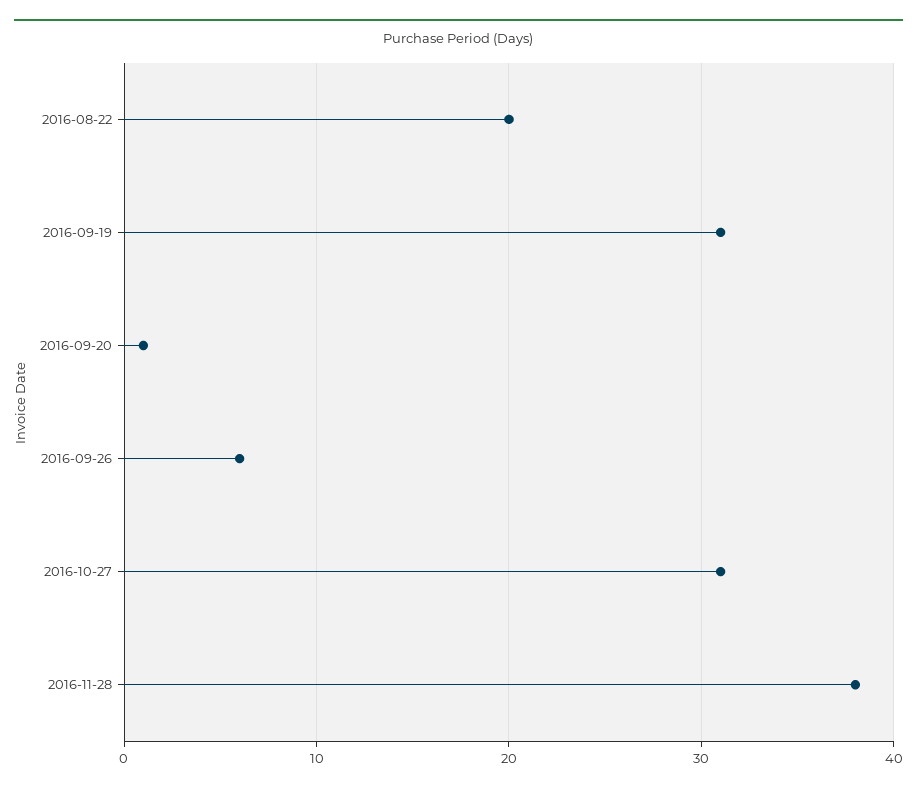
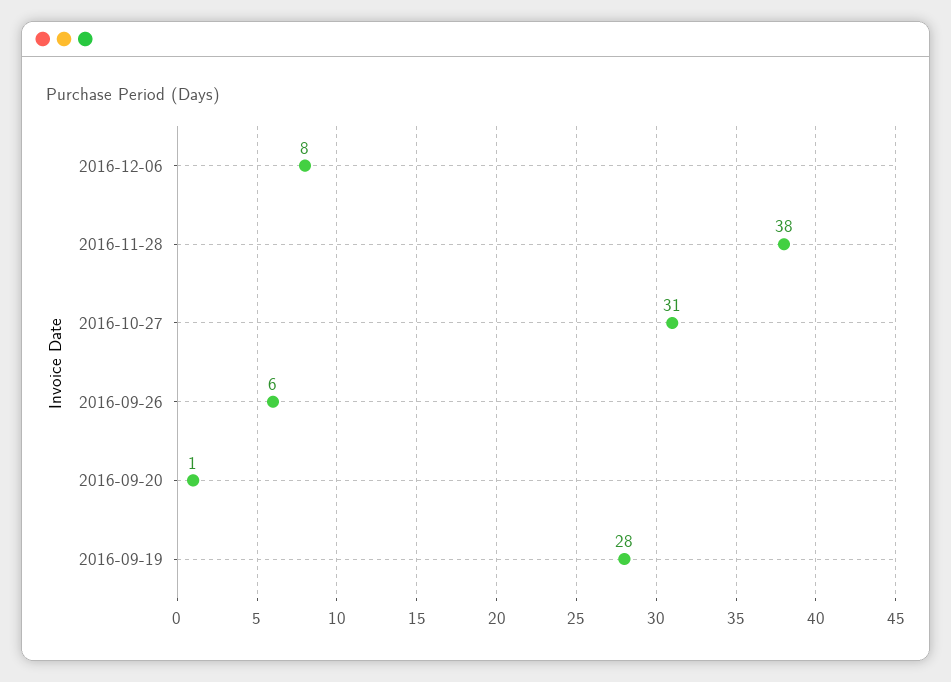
2016-08-22: 20 -> none
2016-09-19: 31 -> 28
2016-12-06: none -> 8

